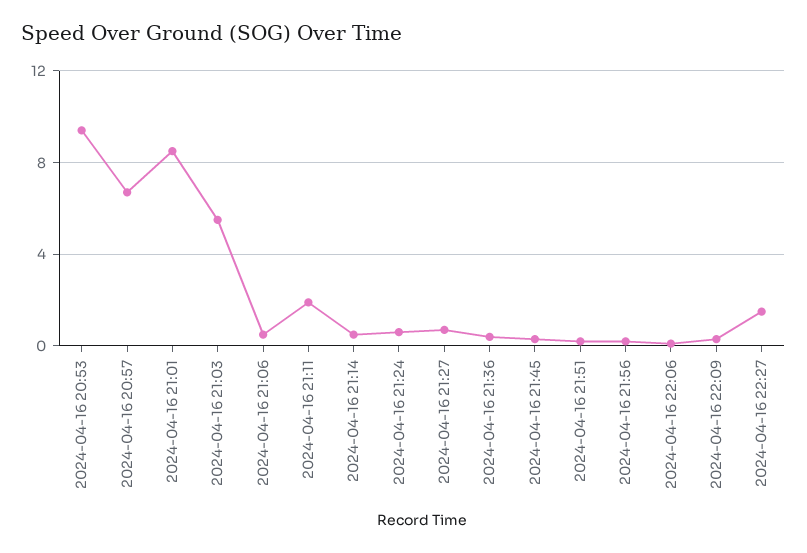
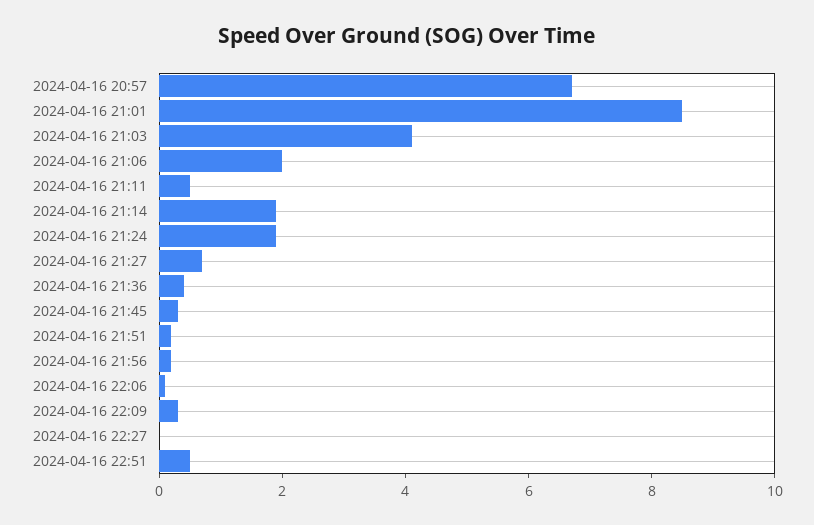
2024-04-16 20:53: 9.5 -> none
2024-04-16 21:03: 5.5 -> 4
2024-04-16 21:06: 0.5 -> 2
2024-04-16 21:11: 2 -> 0.5
2024-04-16 21:14: 0.5 -> 2
2024-04-16 21:24: 0.5 -> 2
2024-04-16 22:27: 1.5 -> 0
2024-04-16 22:51: none -> 0.5

